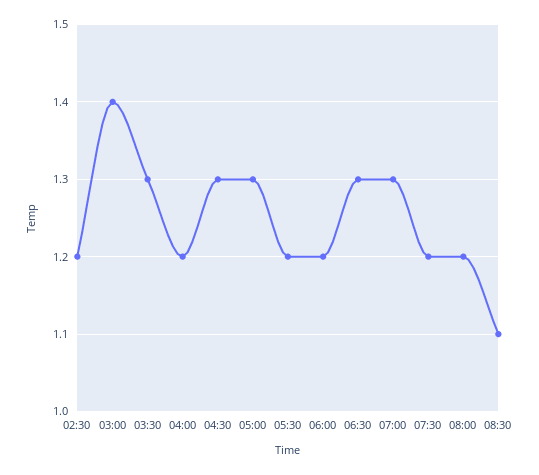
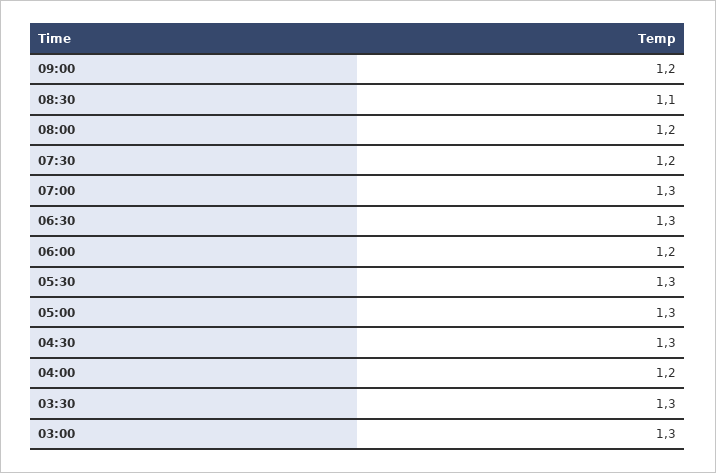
02:30: 1.2 -> none
03:00: 1.4 -> 1.3
05:30: 1.2 -> 1.3
09:00: none -> 1.2

